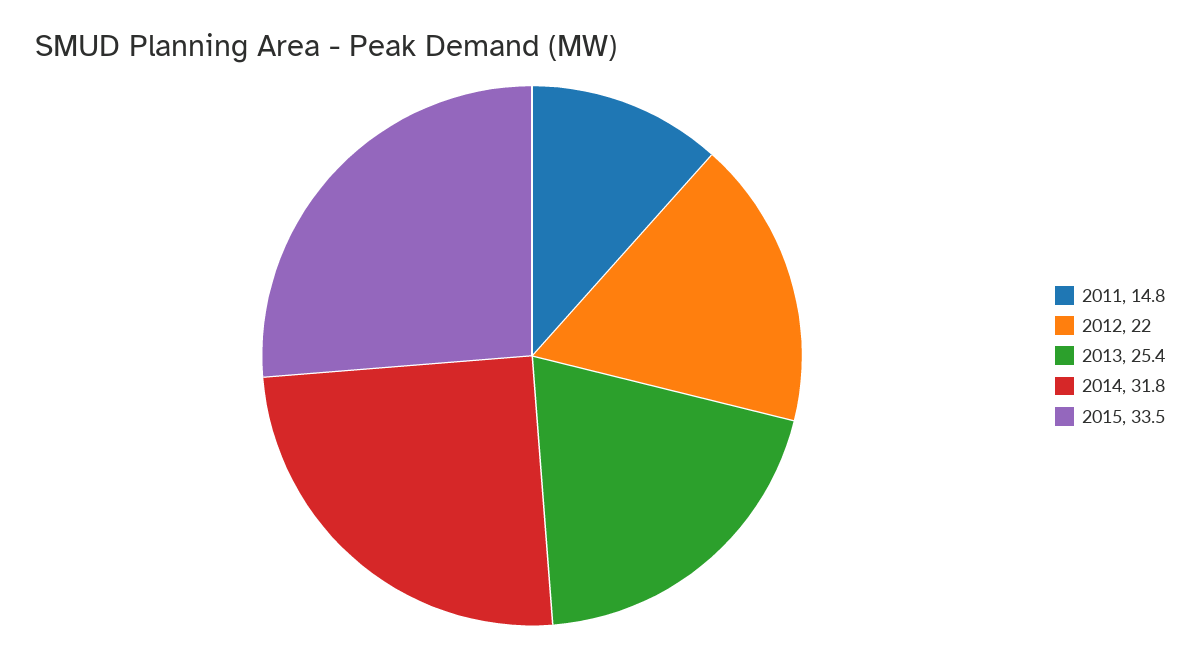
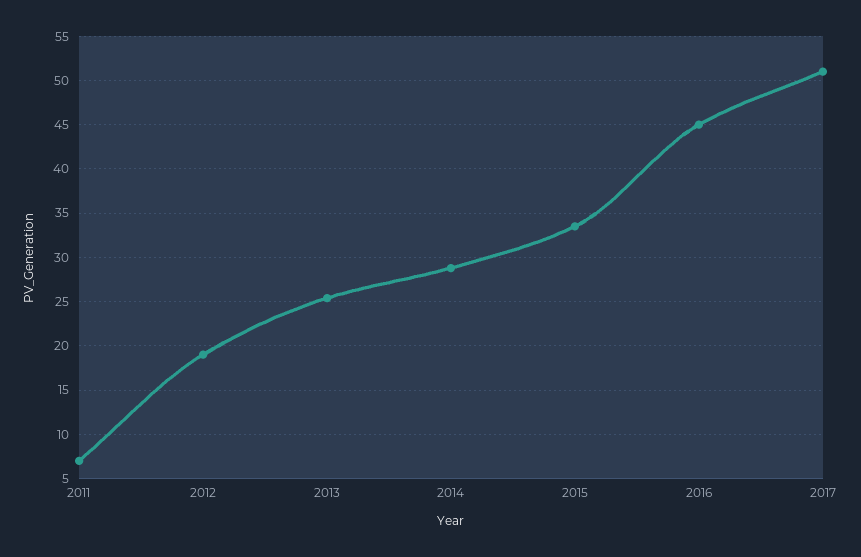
2011: 14.8 -> 7
2012: 22 -> 19
2014: 31.8 -> 29
2016: none -> 45
2017: none -> 51

